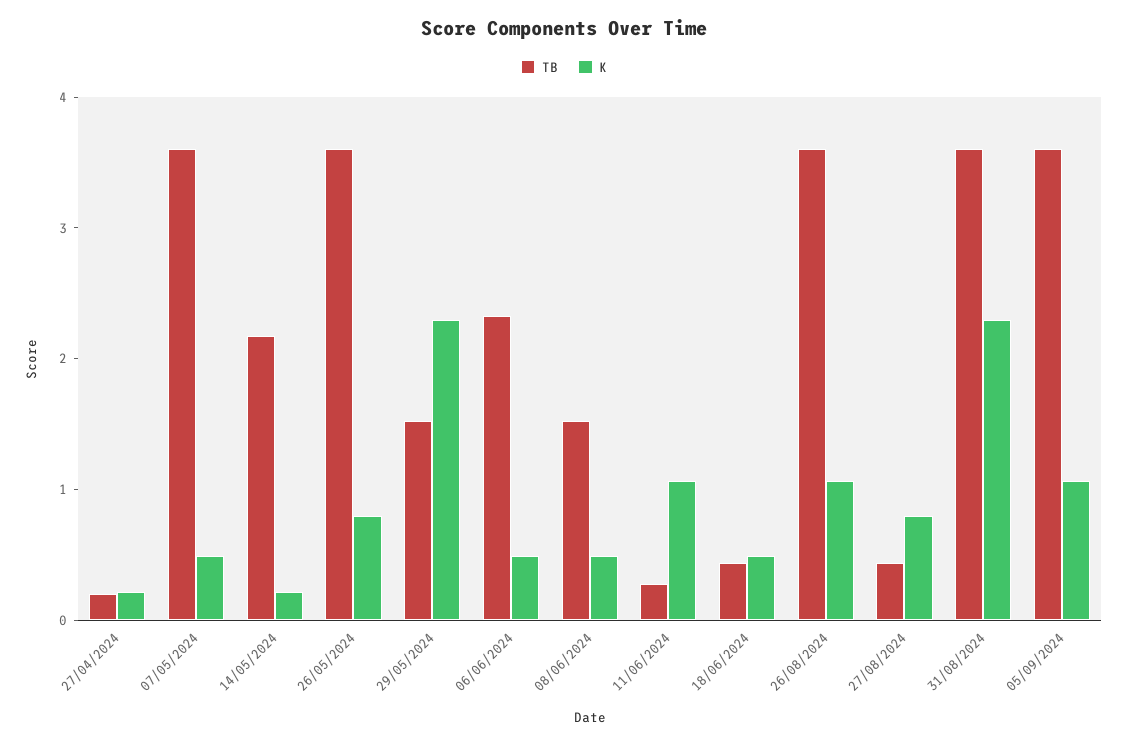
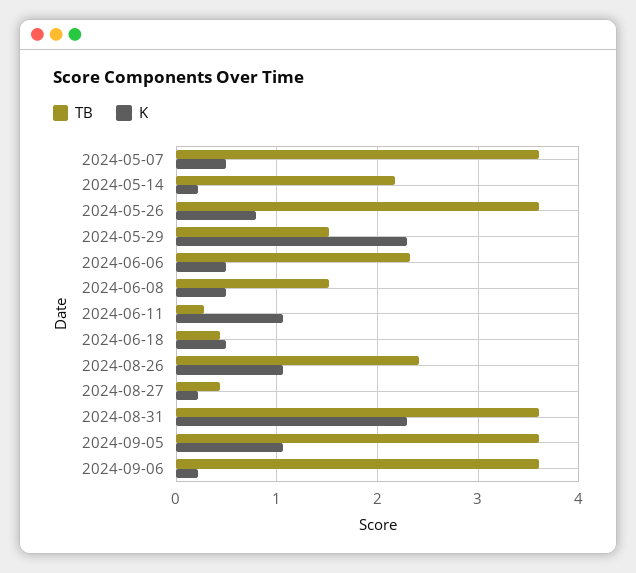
TB, 27/04/2024: 0.2 -> none
K, 27/04/2024: 0.2 -> none
TB, 26/08/2024: 3.6 -> 2.4
K, 27/08/2024: 0.8 -> 0.2
TB, 2024-09-06: none -> 3.6
K, 2024-09-06: none -> 0.2

